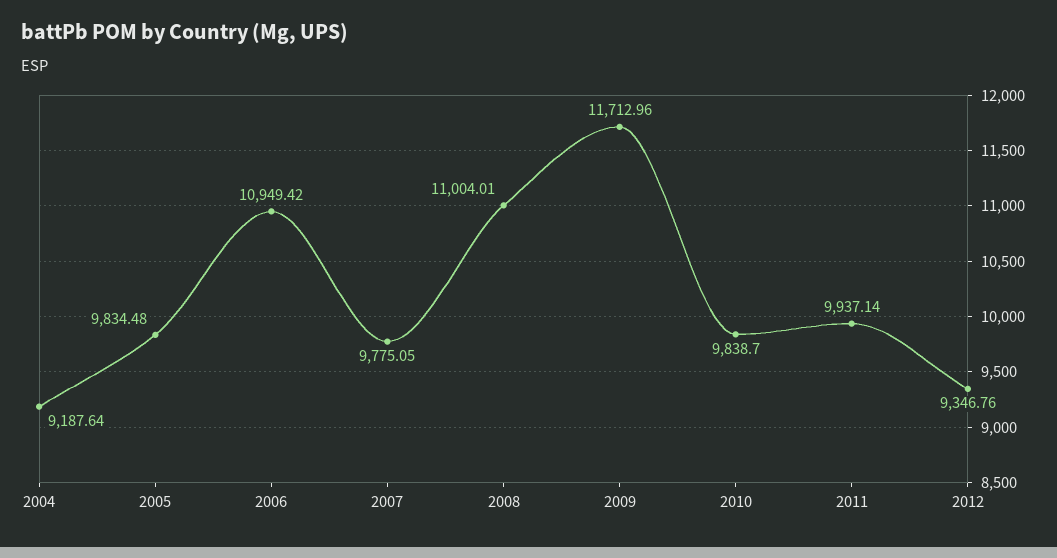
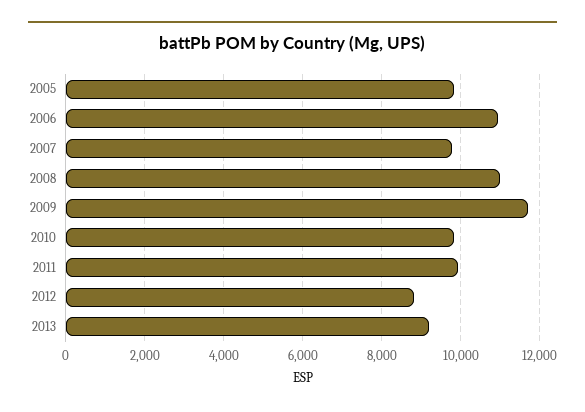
2004: 9187.64 -> none
2012: 9346.76 -> 8800
2013: none -> 9200

